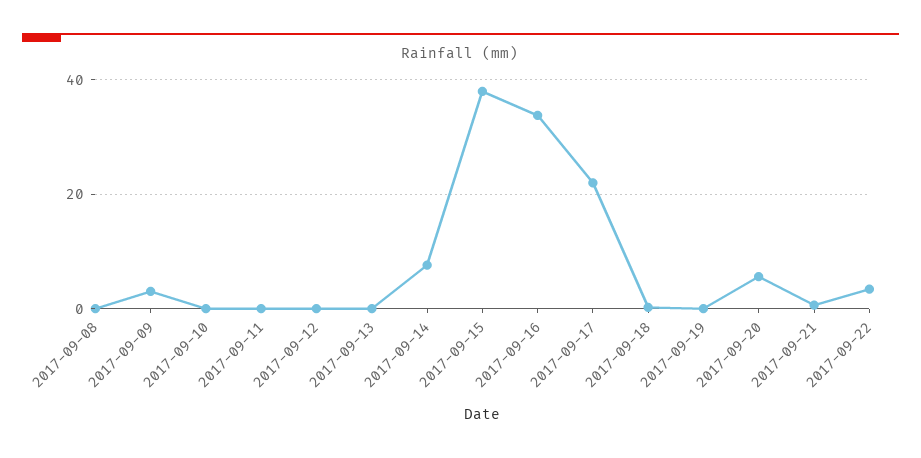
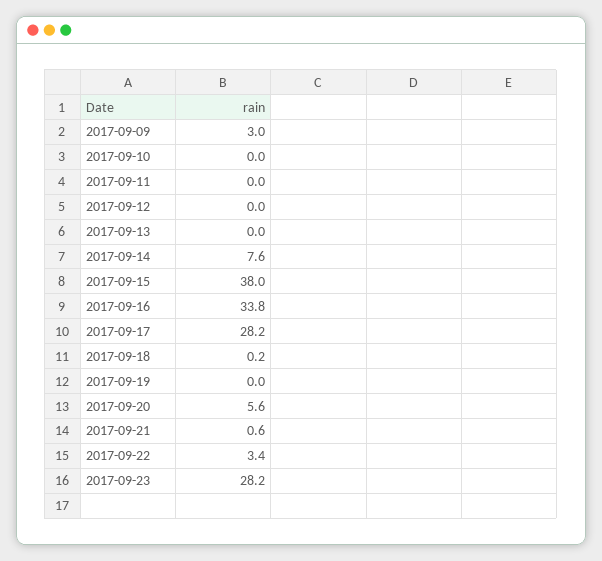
2017-09-08: 0 -> none
2017-09-17: 22 -> 28.2
2017-09-23: none -> 28.2

